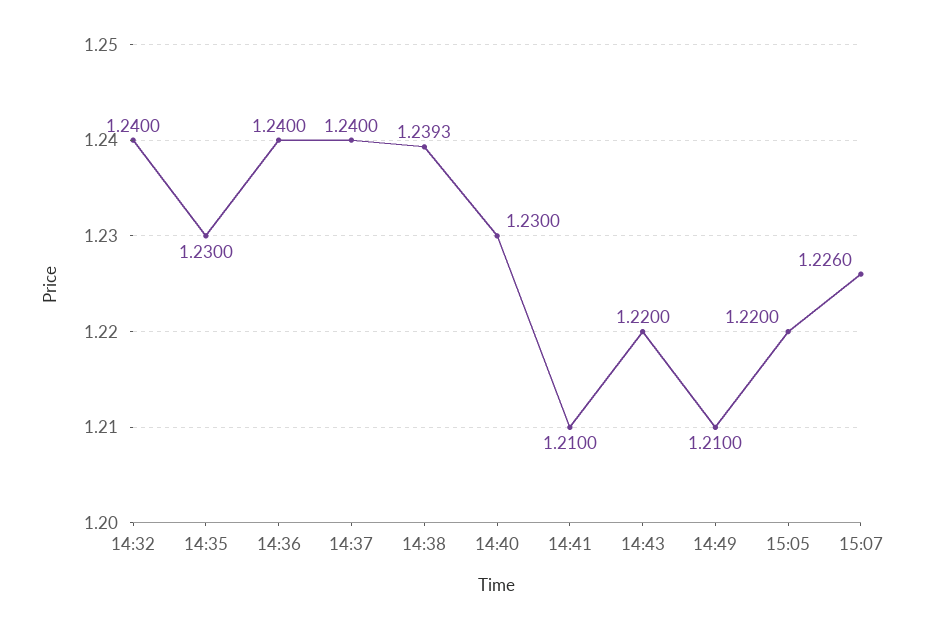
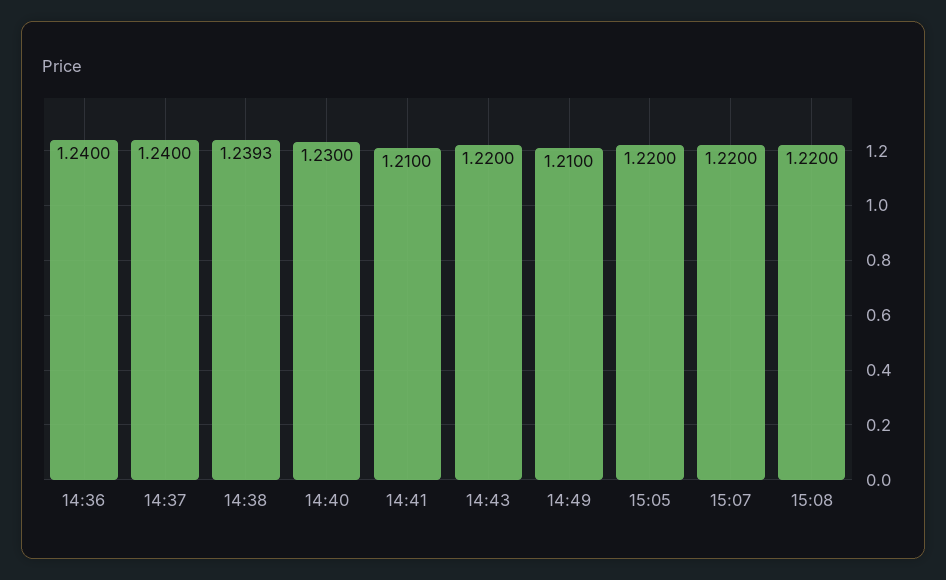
14:32: 1.24 -> none
14:35: 1.23 -> none
15:07: 1.226 -> 1.22
15:08: none -> 1.22

